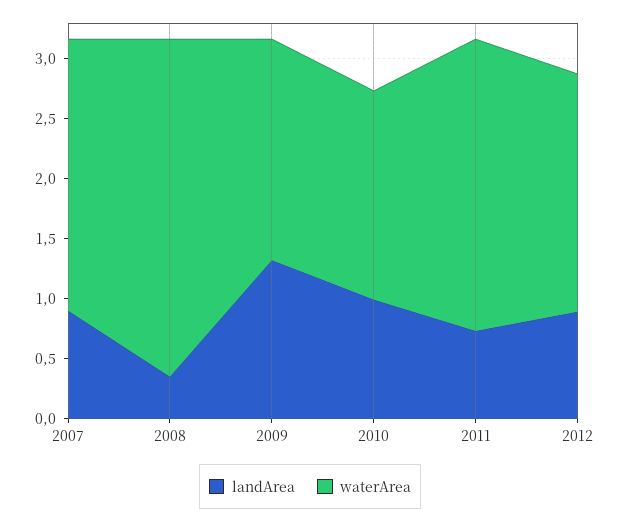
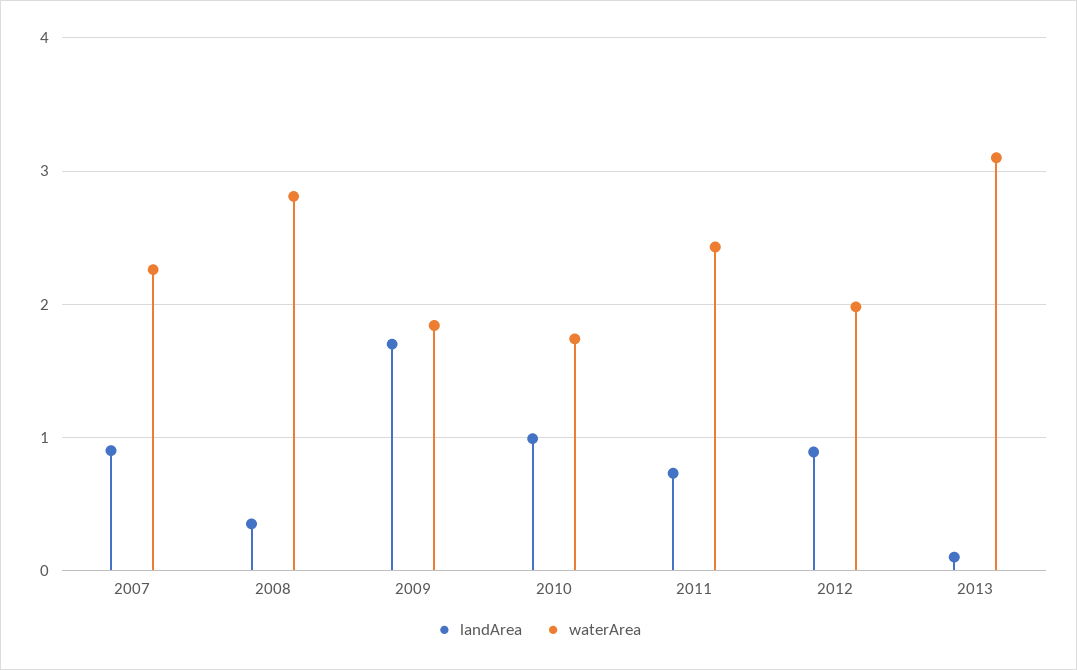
landArea, 2009: 1.3 -> 1.7
landArea, 2013: none -> 0.1
waterArea, 2013: none -> 3.1

